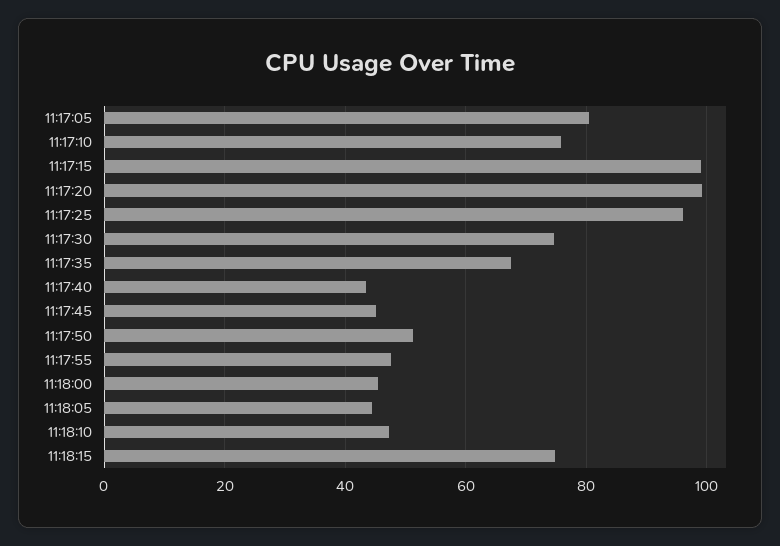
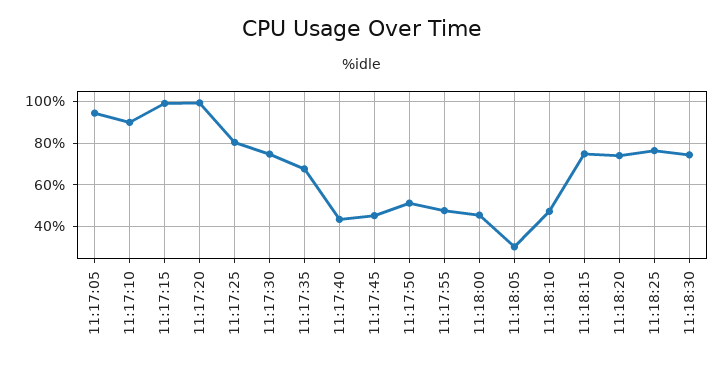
11:17:05: 80 -> 95
11:17:10: 76 -> 90
11:17:25: 96 -> 80
11:18:05: 44 -> 30
11:18:20: none -> 75
11:18:25: none -> 75
11:18:30: none -> 75

